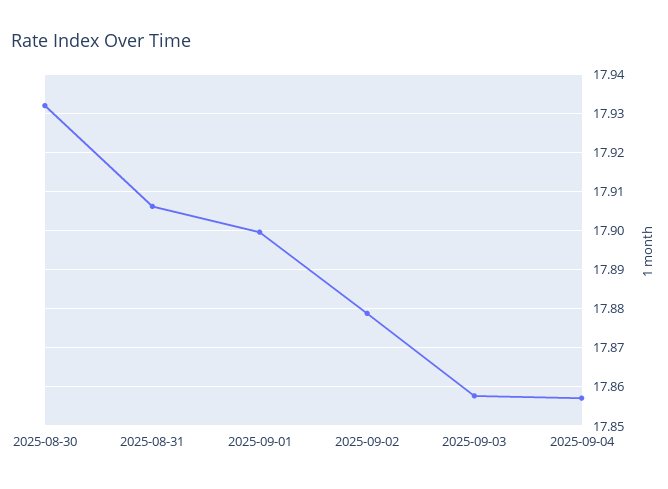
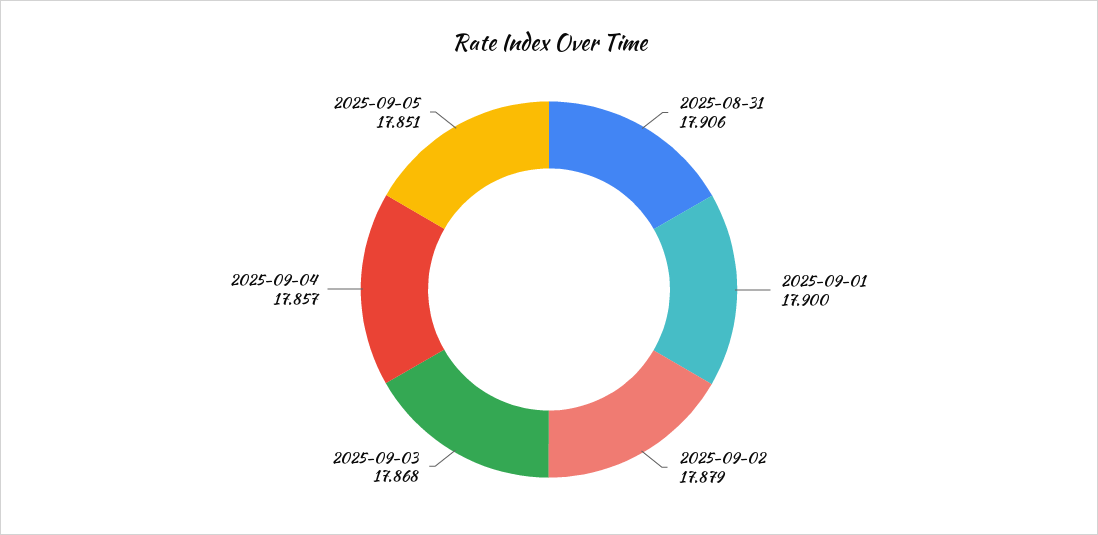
2025-08-30: 17.932 -> none
2025-09-03: 17.858 -> 17.868
2025-09-05: none -> 17.851

